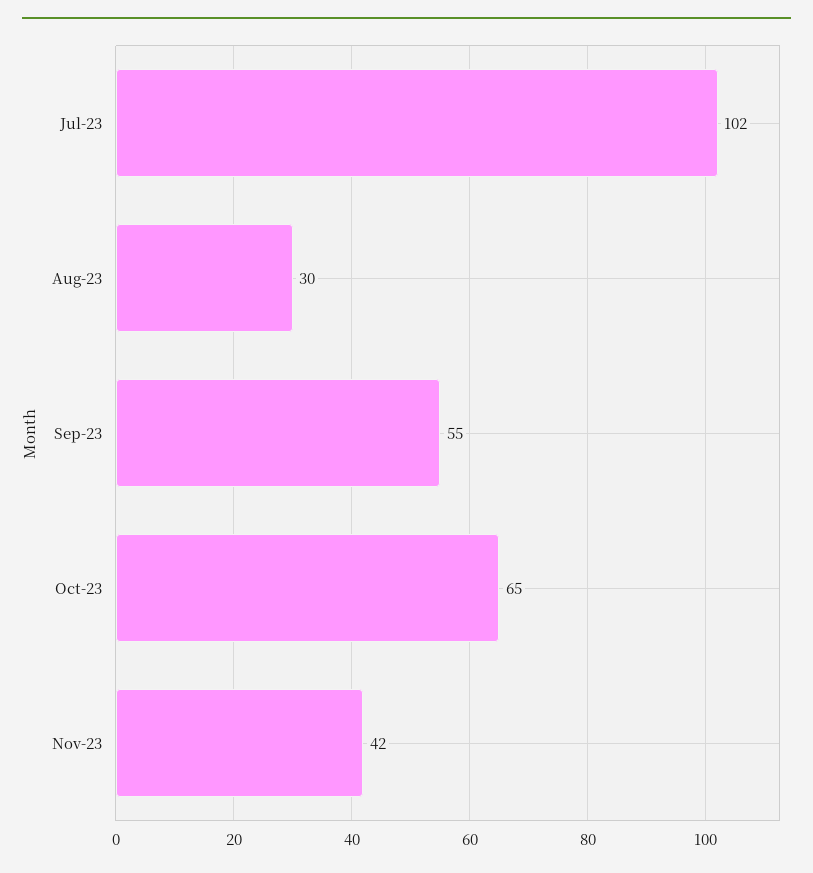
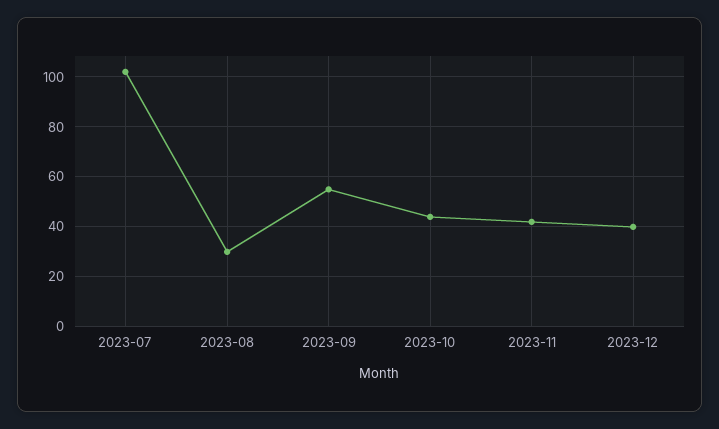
Oct-23: 65 -> 45
2023-12: none -> 40

